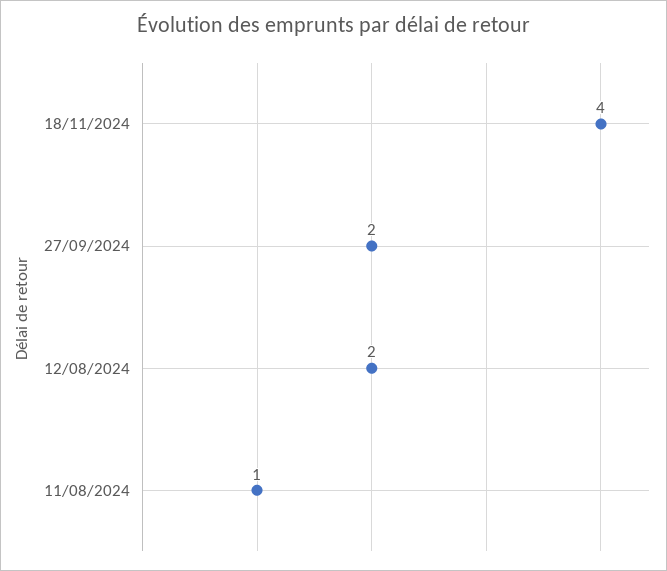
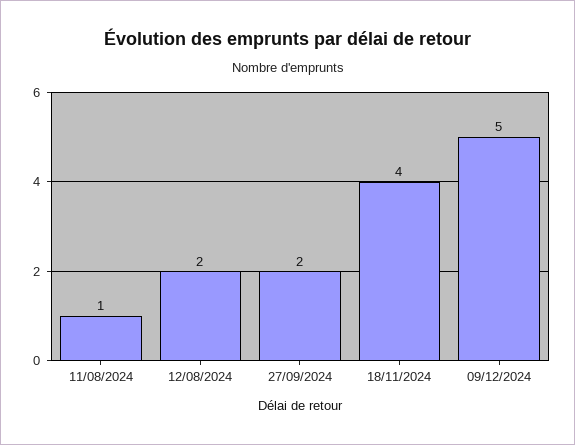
09/12/2024: none -> 5

